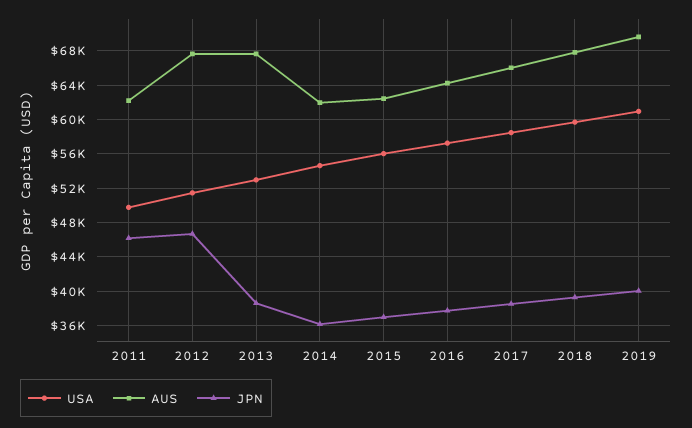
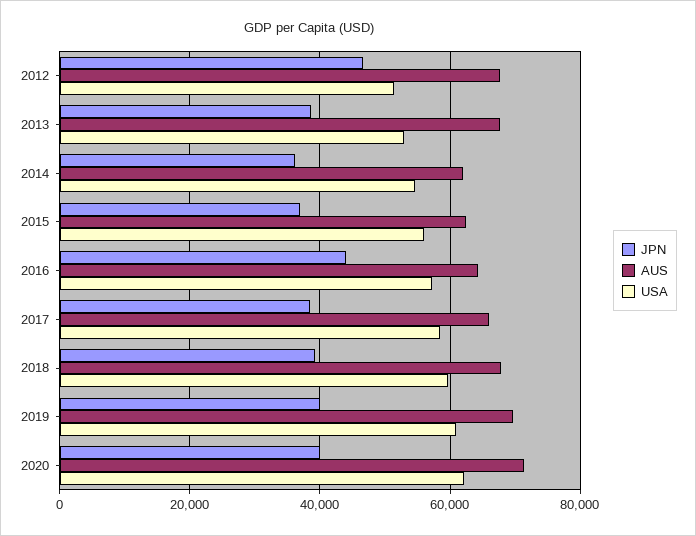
USA, 2011: 50000 -> none
AUS, 2011: 62000 -> none
JPN, 2011: 46000 -> none
JPN, 2016: 38000 -> 44000
JPN, 2020: none -> 40000
AUS, 2020: none -> 72000
USA, 2020: none -> 62000

